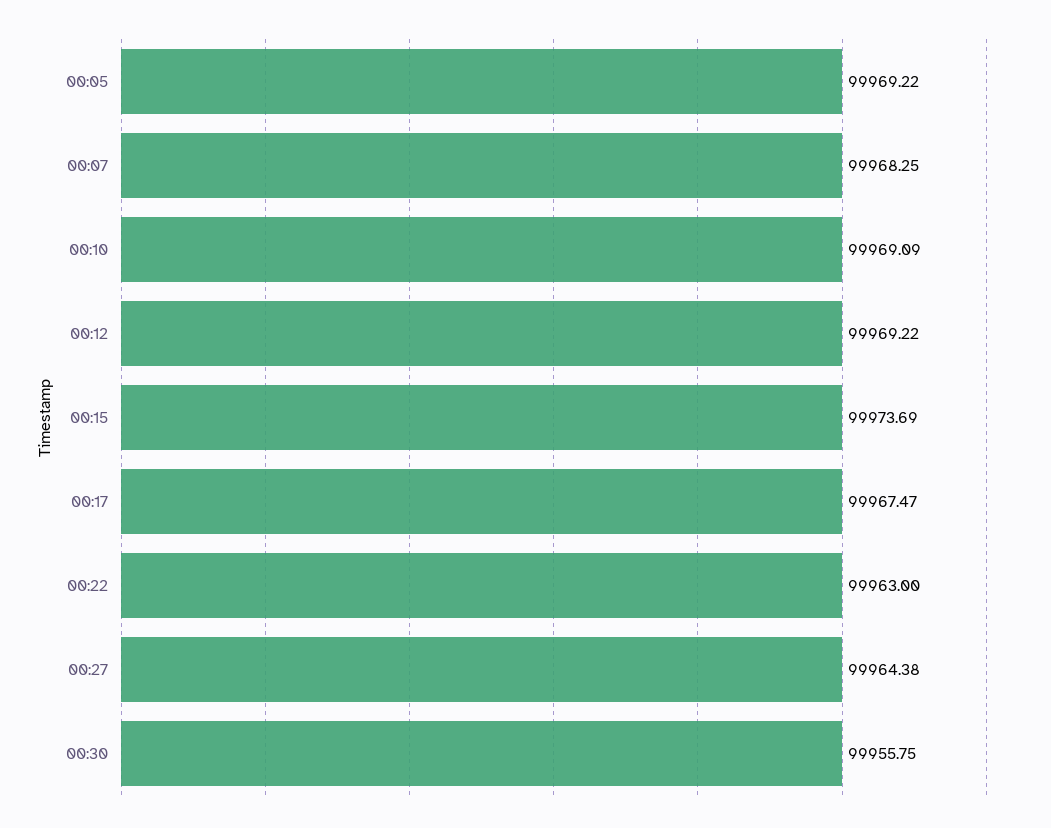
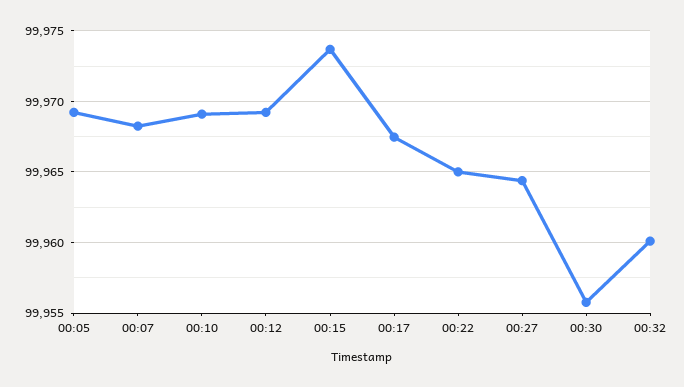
00:22: 99963 -> 99965
00:32: none -> 99960

